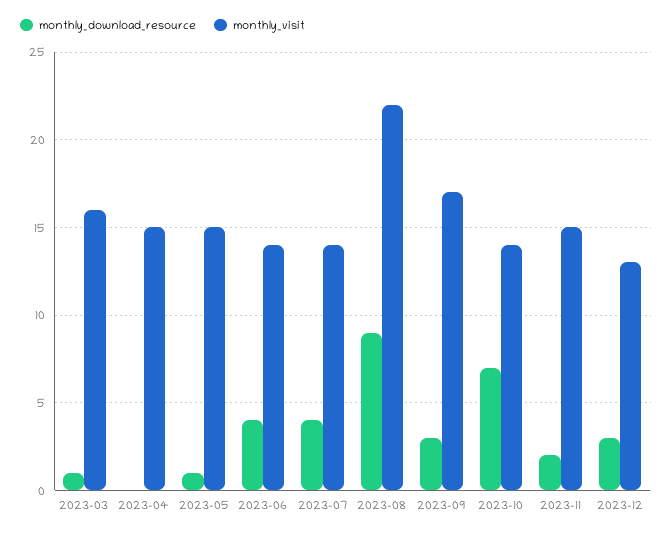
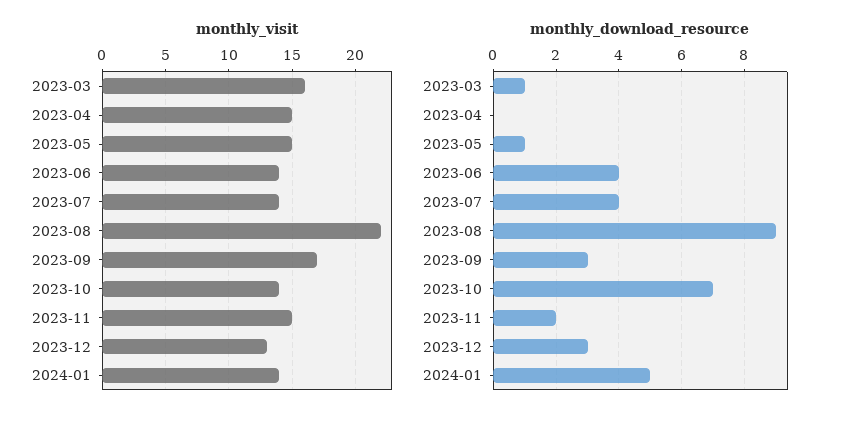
monthly_visit, 2024-01: none -> 14
monthly_download_resource, 2024-01: none -> 5

